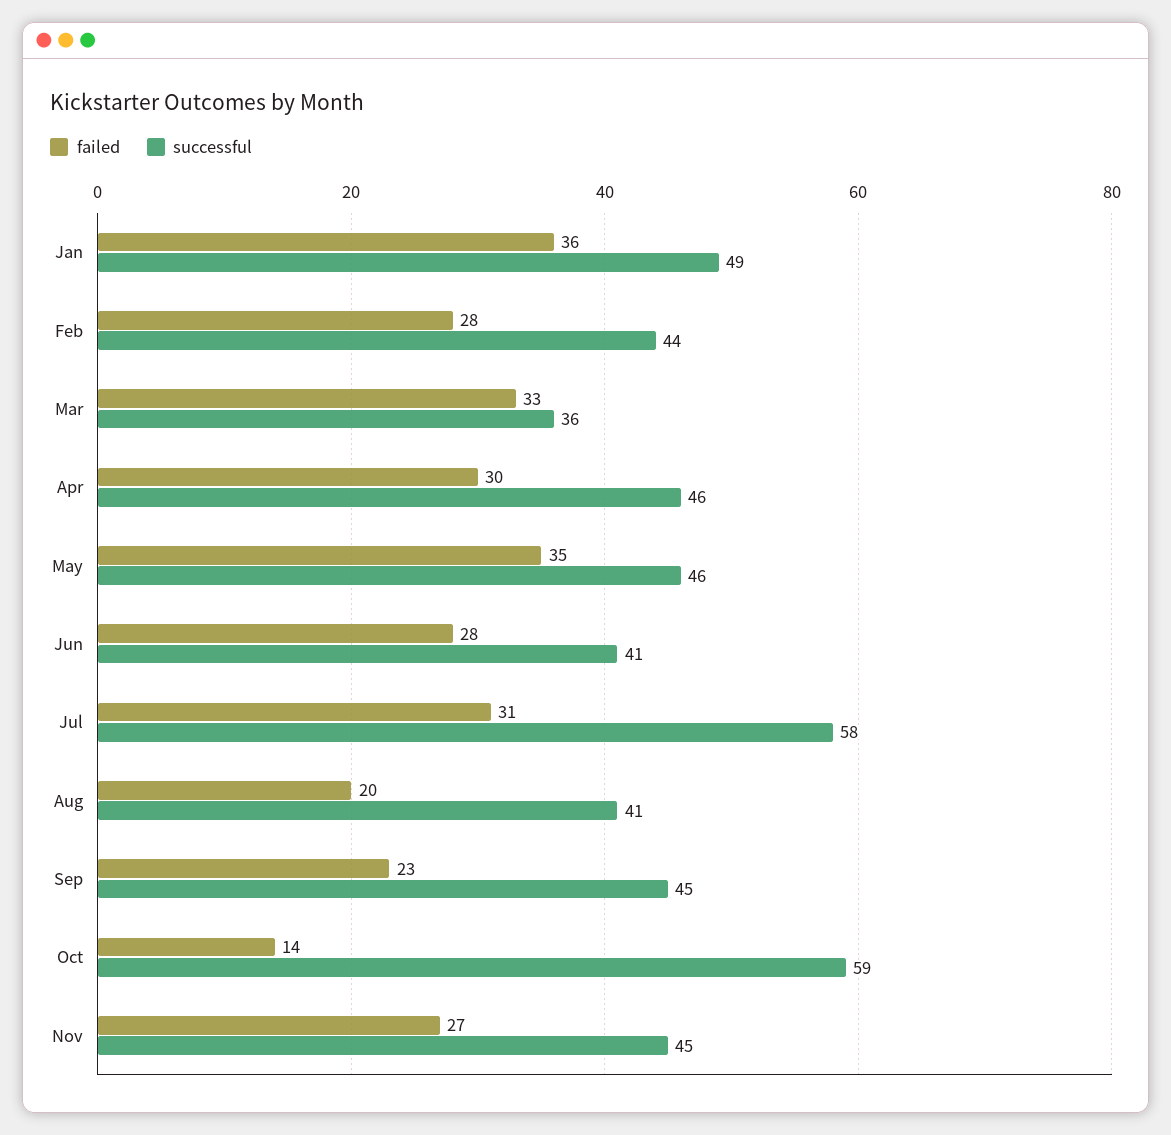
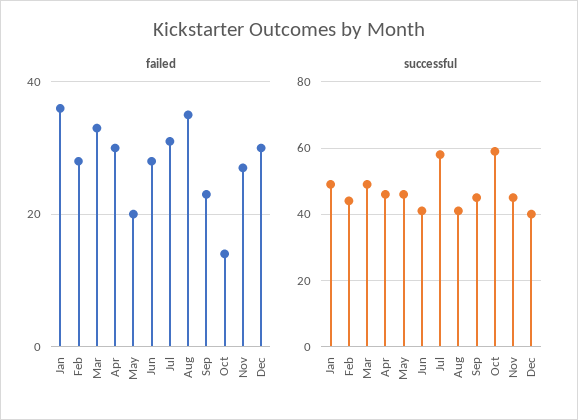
successful, Mar: 36 -> 50
failed, May: 35 -> 20
failed, Aug: 20 -> 35
failed, Dec: none -> 30
successful, Dec: none -> 40

